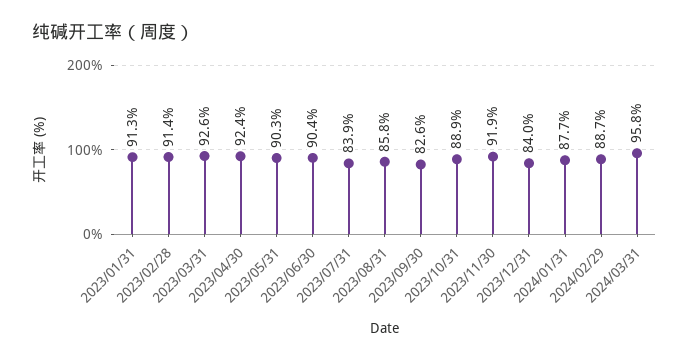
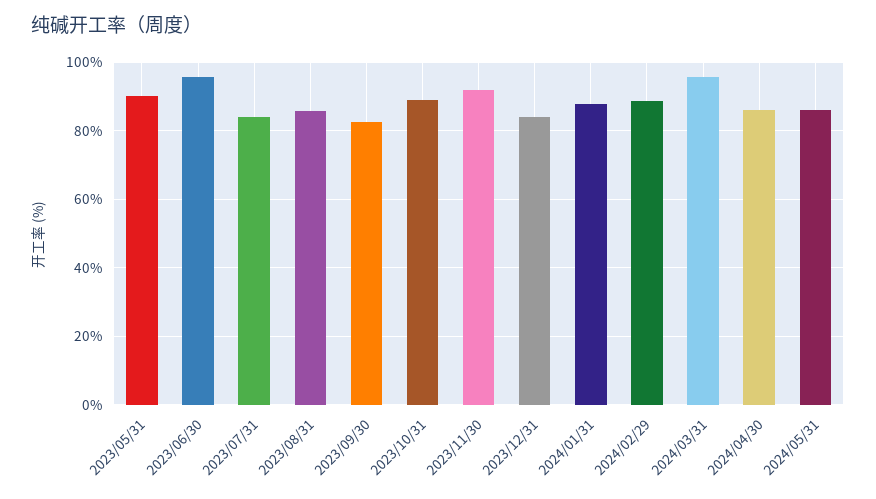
2023/01/31: 91.3 -> none
2023/02/28: 91.4 -> none
2023/03/31: 92.6 -> none
2023/04/30: 92.4 -> none
2023/06/30: 90.4 -> 96
2024/04/30: none -> 86
2024/05/31: none -> 86

